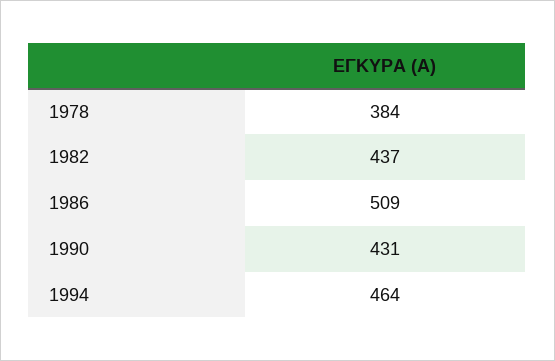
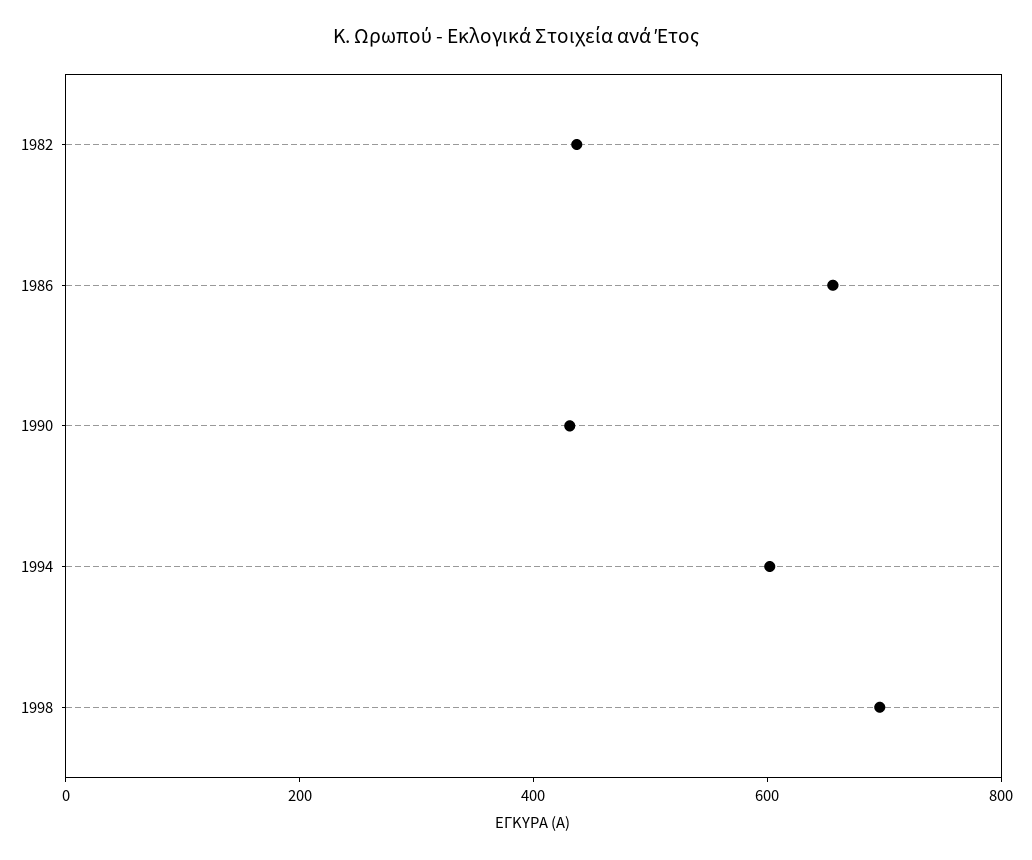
1978: 384 -> none
1986: 509 -> 650
1994: 464 -> 600
1998: none -> 700

